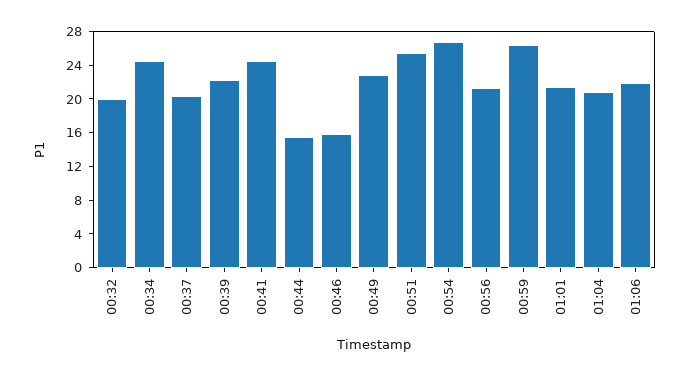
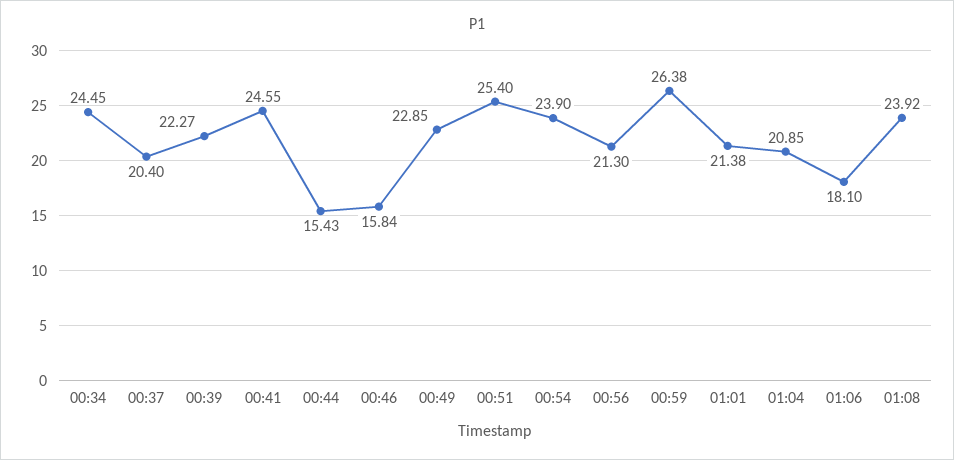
00:32: 20 -> none
00:54: 27 -> 23.9
01:06: 22 -> 18.1
01:08: none -> 23.92

